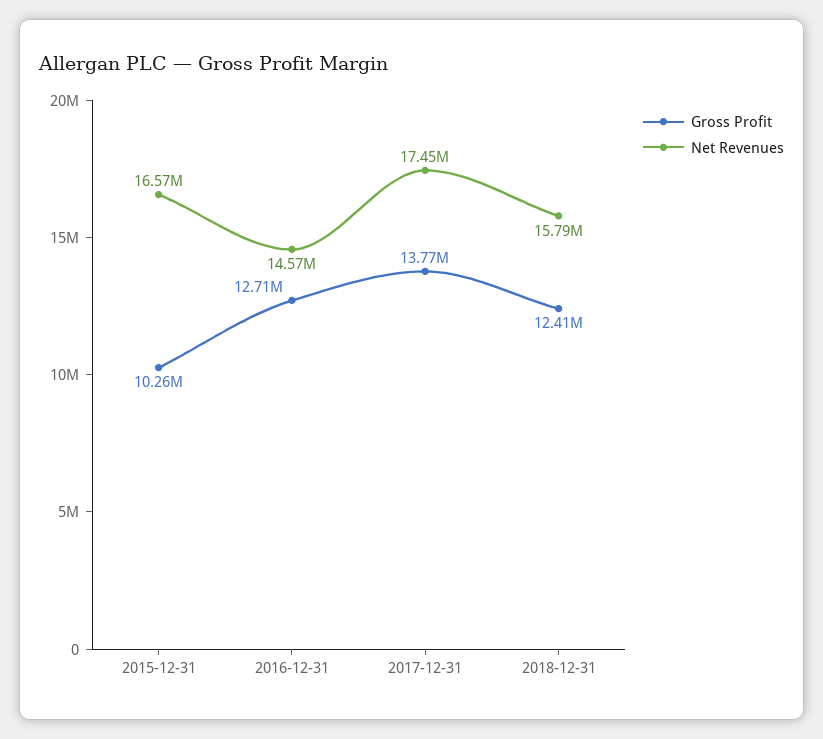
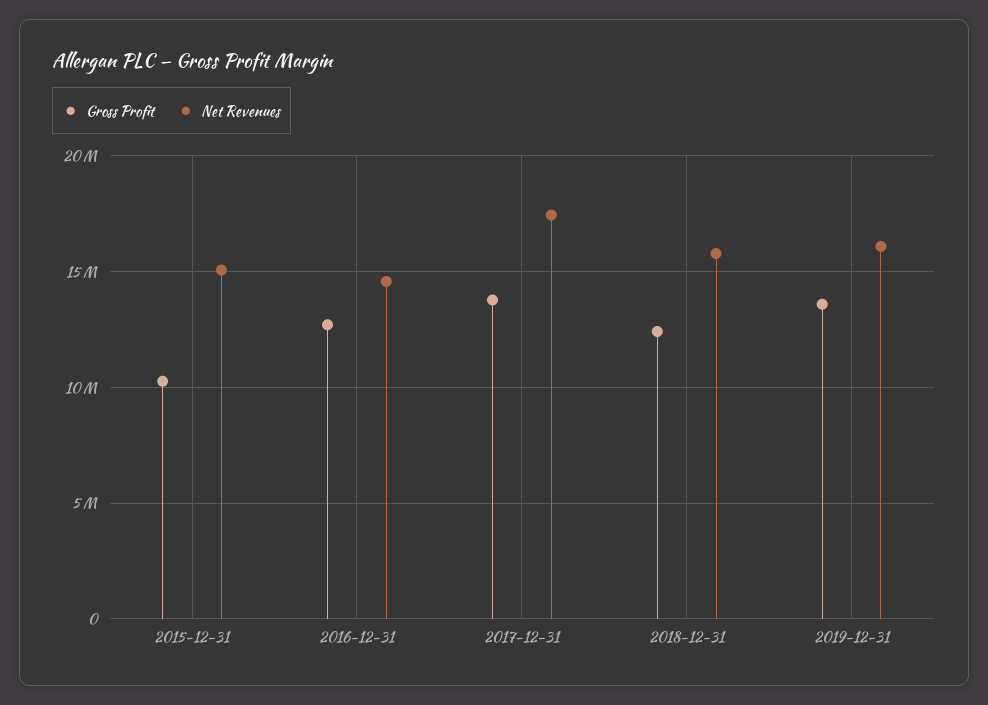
Net Revenues, 2015-12-31: 16570000 -> 15000000
Gross Profit, 2019-12-31: none -> 13500000
Net Revenues, 2019-12-31: none -> 16000000

